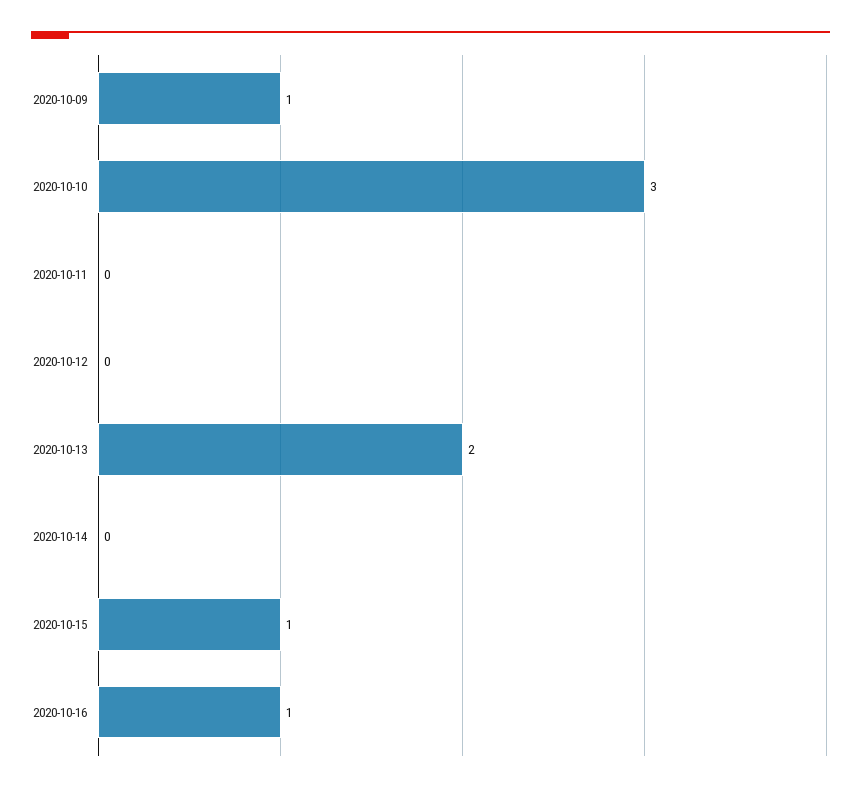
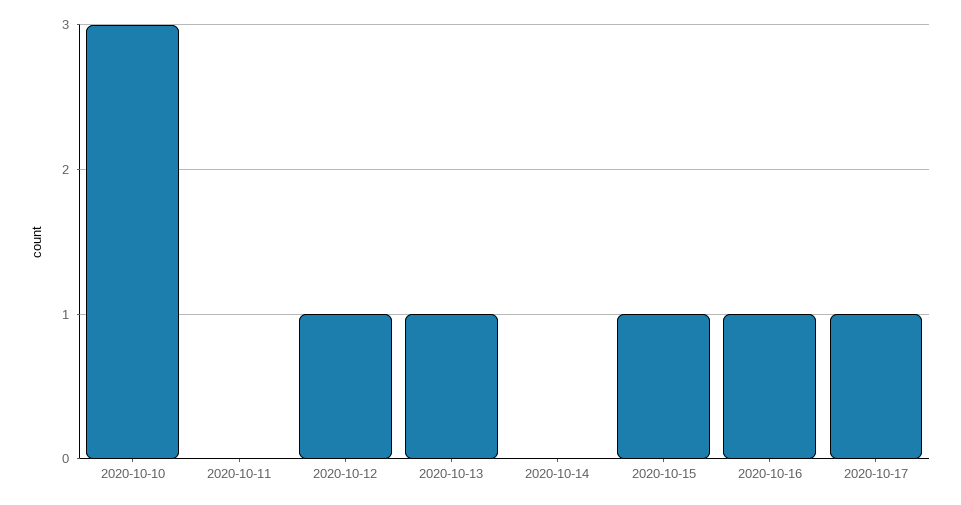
2020-10-09: 1 -> none
2020-10-12: 0 -> 1
2020-10-13: 2 -> 1
2020-10-17: none -> 1

